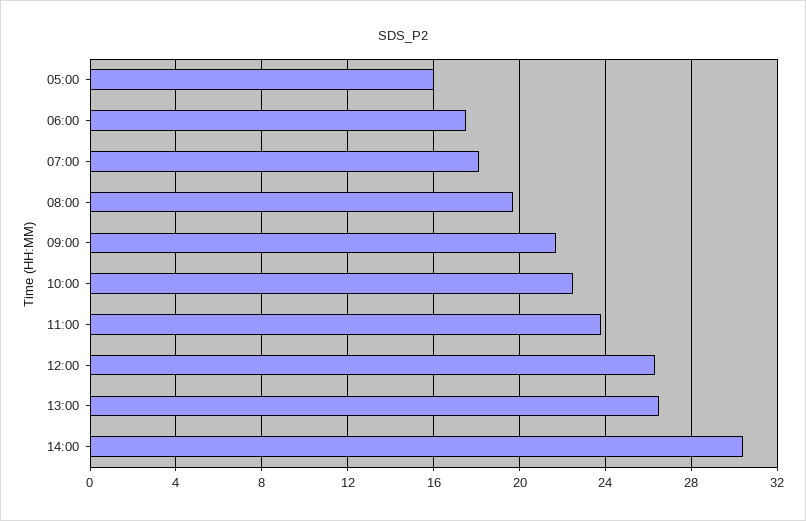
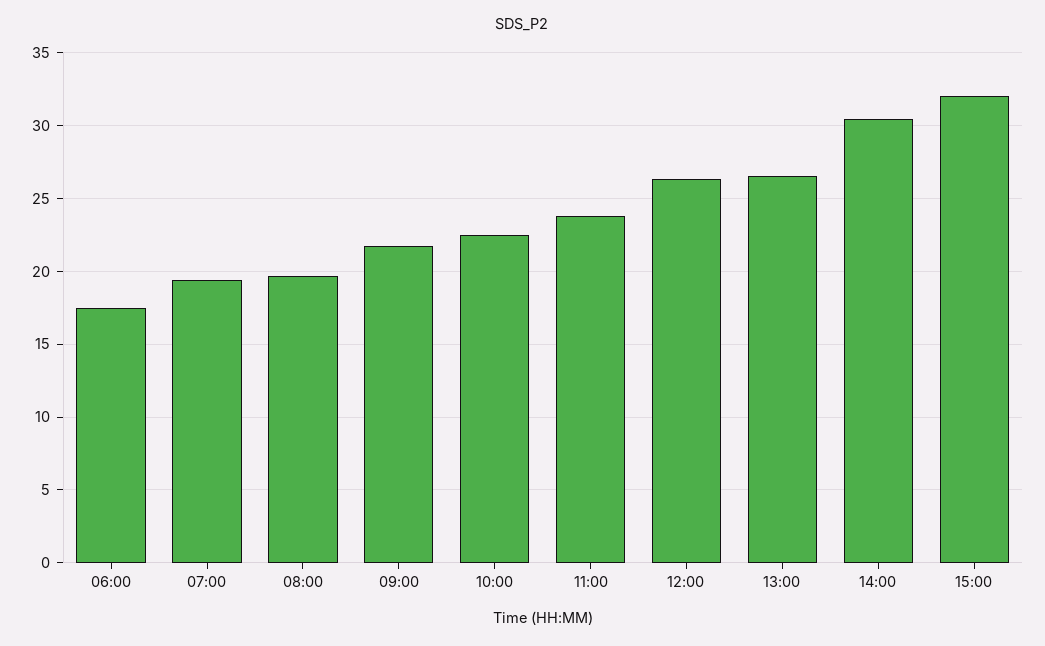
05:00: 16 -> none
07:00: 18 -> 19.5
15:00: none -> 32

